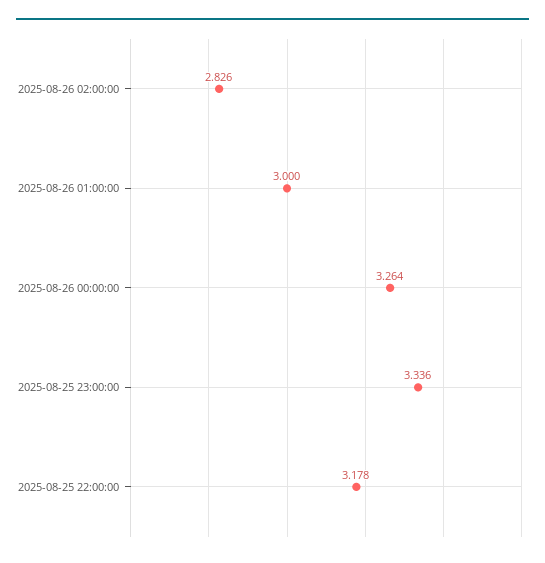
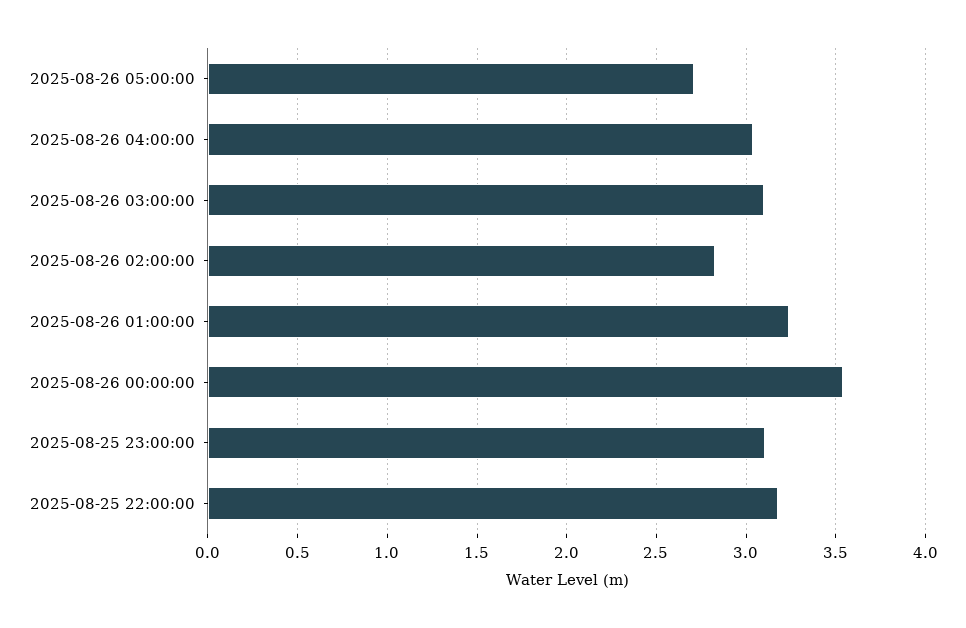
2025-08-26 01:00:00: 3 -> 3.25
2025-08-26 00:00:00: 3.264 -> 3.55
2025-08-25 23:00:00: 3.336 -> 3.1
2025-08-26 05:00:00: none -> 2.7
2025-08-26 04:00:00: none -> 3.05
2025-08-26 03:00:00: none -> 3.1

